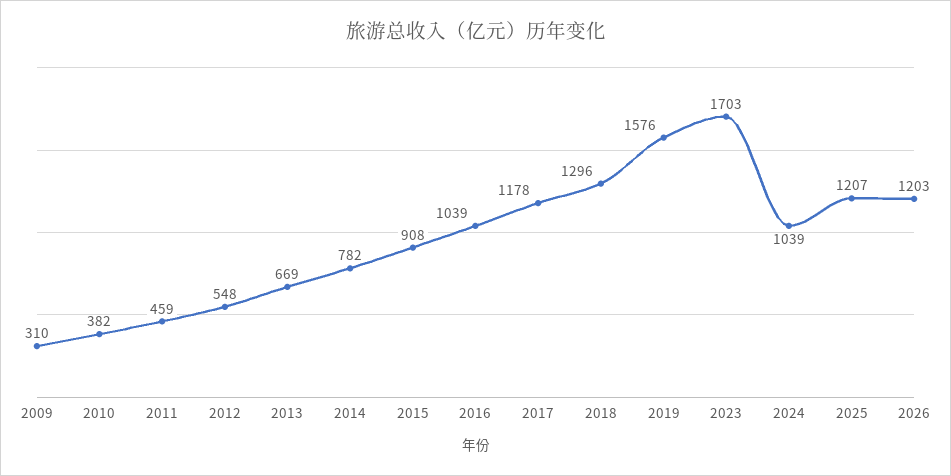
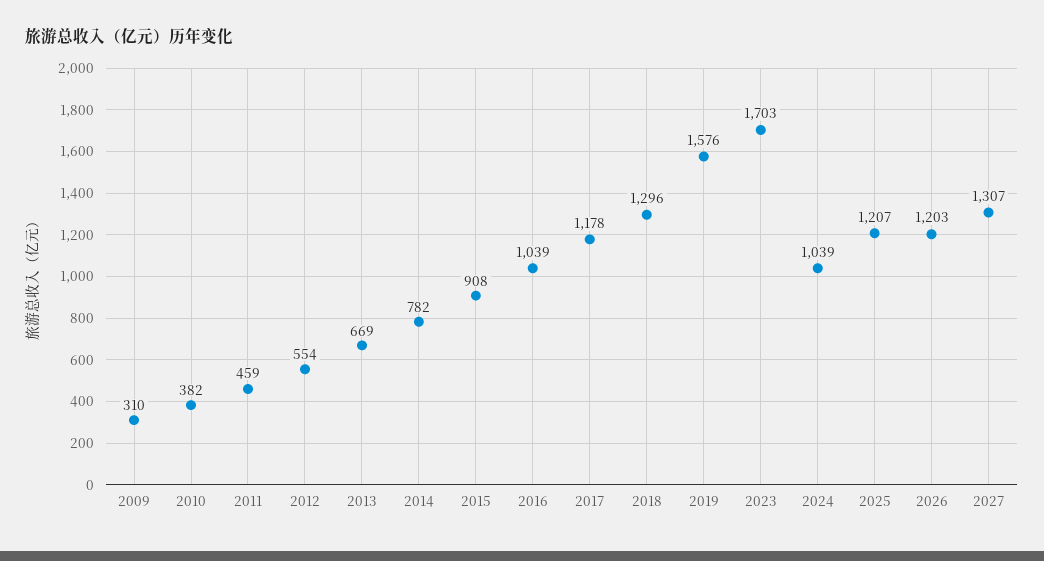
2012: 548 -> 554
2027: none -> 1307

